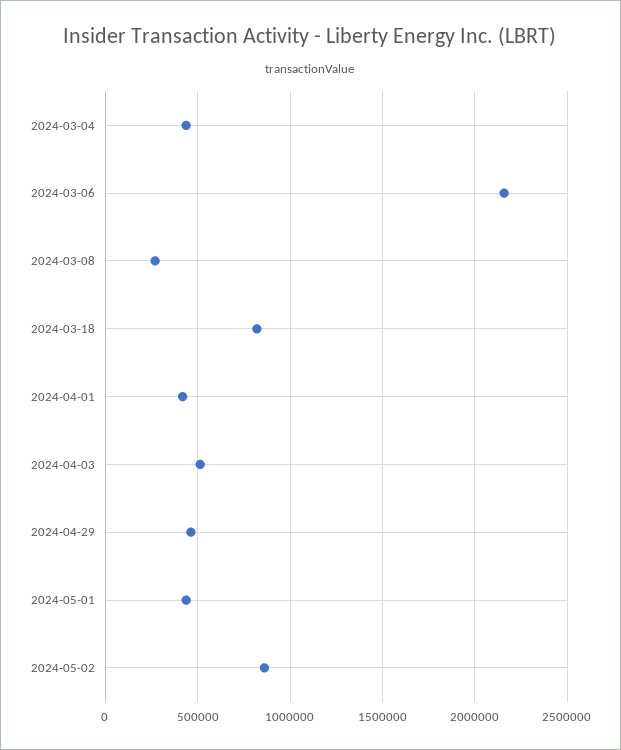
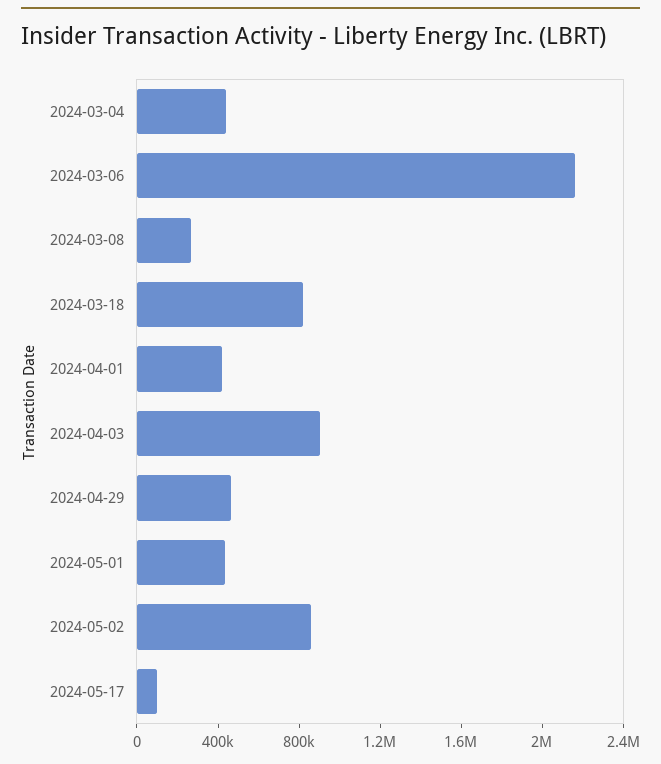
2024-04-03: 500000 -> 900000
2024-05-17: none -> 100000

